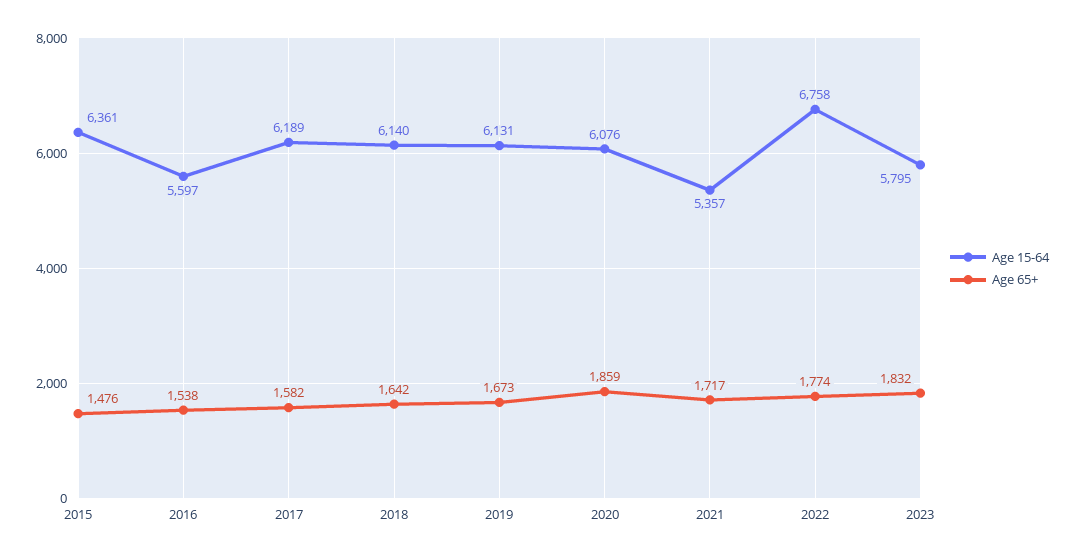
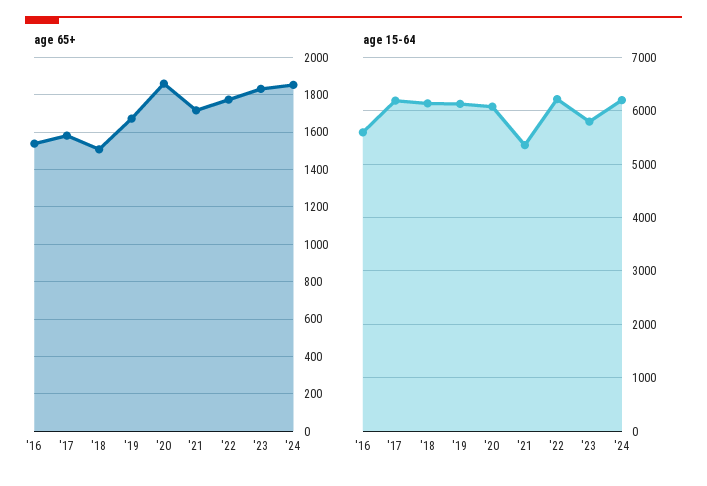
Age 15-64, 2015: 6361 -> none
Age 65+, 2015: 1476 -> none
Age 65+, 2018: 1642 -> 1500
Age 15-64, 2022: 6758 -> 6200
Age 65+, '24: none -> 1850
Age 15-64, '24: none -> 6200

